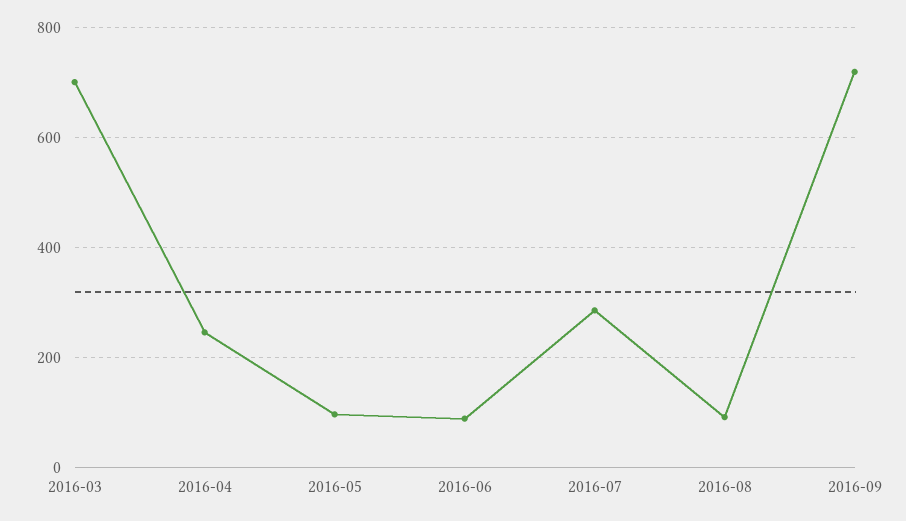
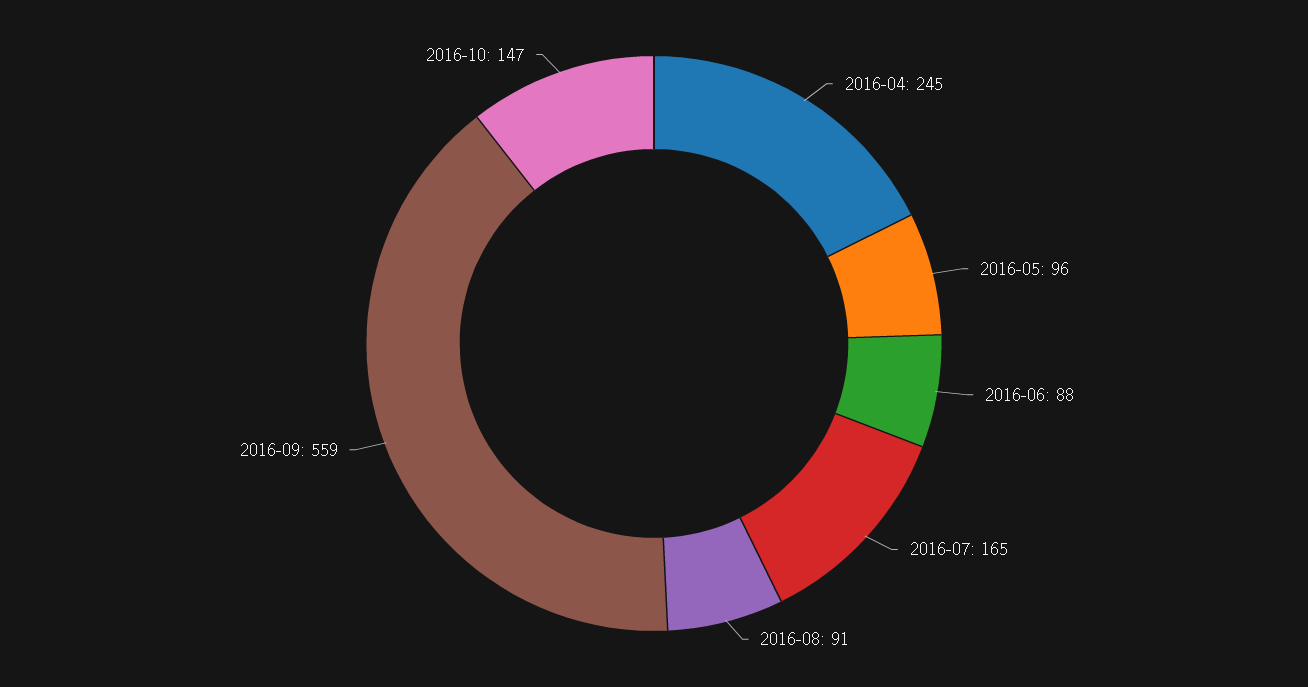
2016-03: 700 -> none
2016-07: 280 -> 165
2016-09: 720 -> 559
2016-10: none -> 147

